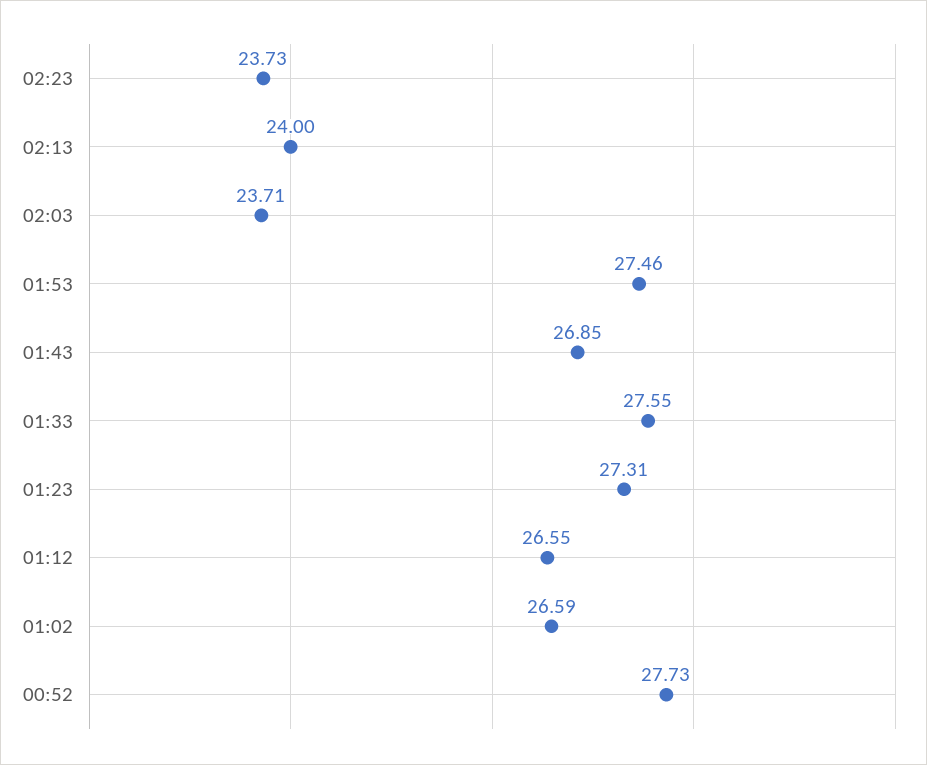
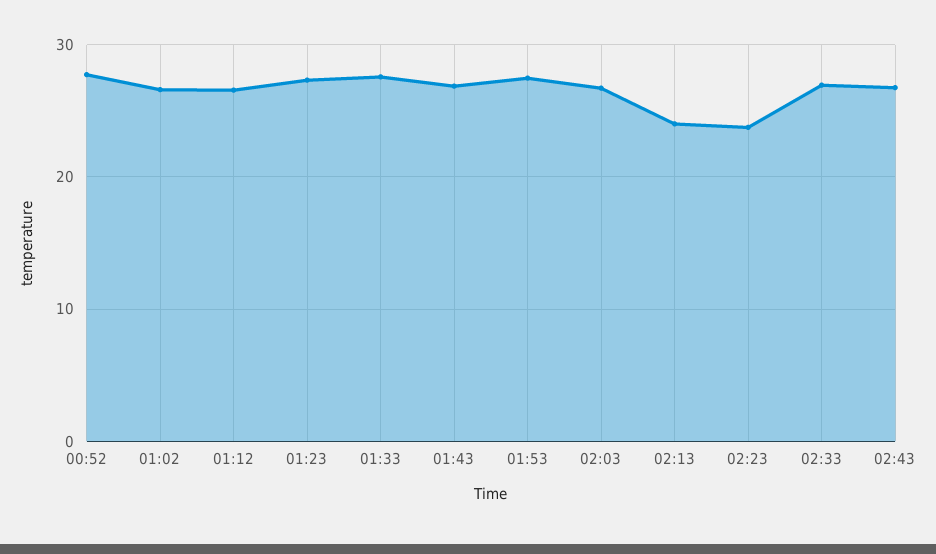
02:03: 23.71 -> 27
02:33: none -> 27
02:43: none -> 27

